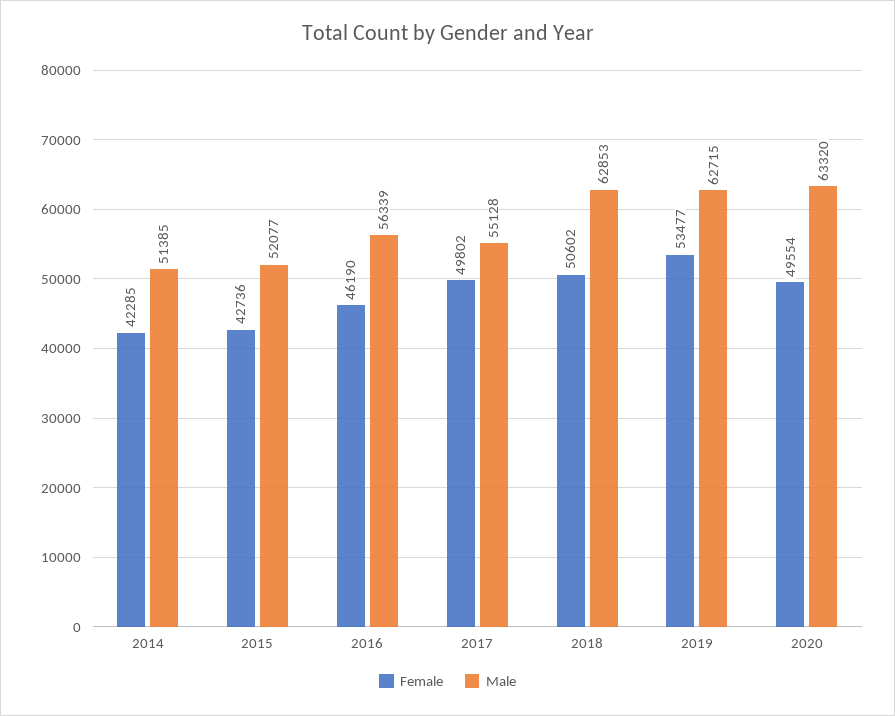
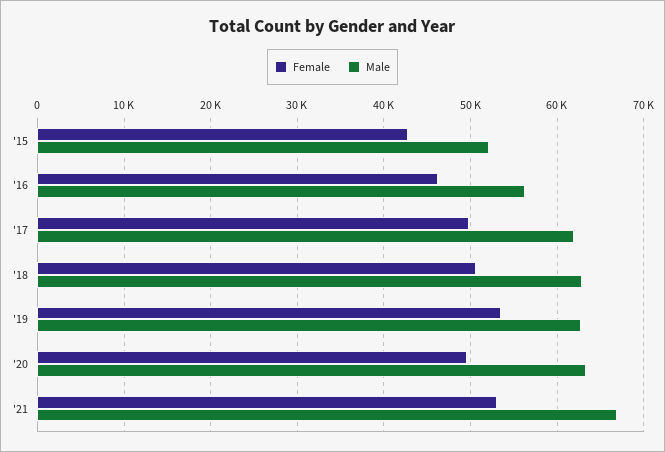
Female, 2014: 42285 -> none
Male, 2014: 51385 -> none
Male, 2017: 55128 -> 62000
Female, '21: none -> 53000
Male, '21: none -> 67000

